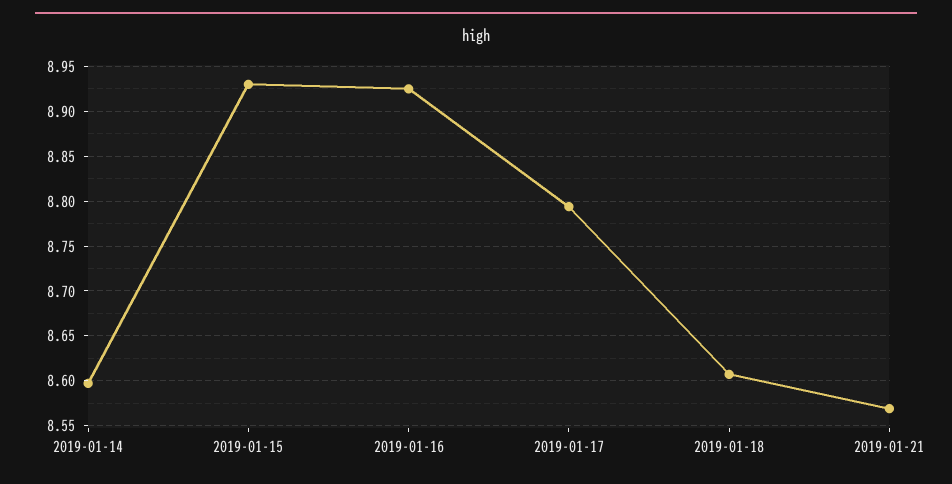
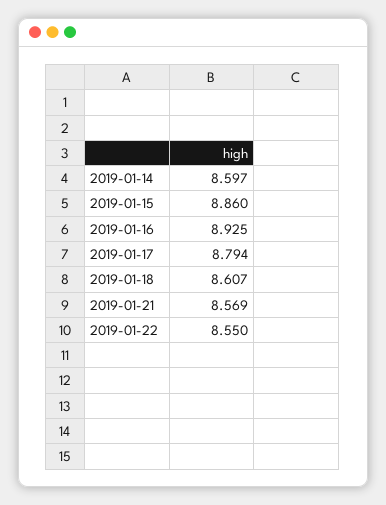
2019-01-15: 8.93 -> 8.86
2019-01-22: none -> 8.55

